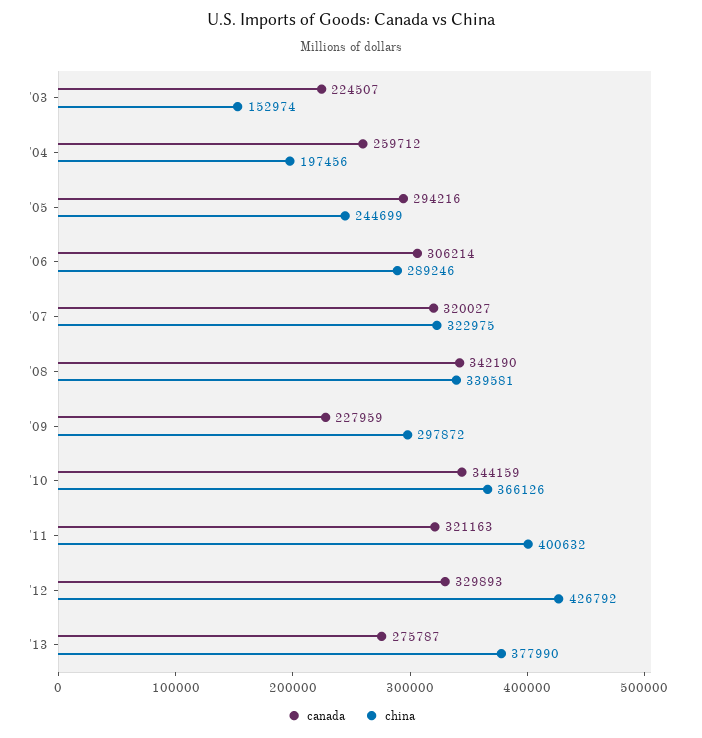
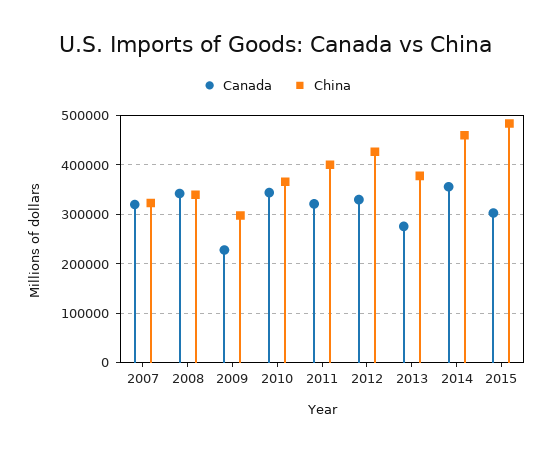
canada, '03: 224507 -> none
china, '03: 152974 -> none
canada, '04: 259712 -> none
china, '04: 197456 -> none
canada, '05: 294216 -> none
china, '05: 244699 -> none
canada, '06: 306214 -> none
china, '06: 289246 -> none
canada, 2014: none -> 360000
china, 2014: none -> 460000
canada, 2015: none -> 300000
china, 2015: none -> 480000

